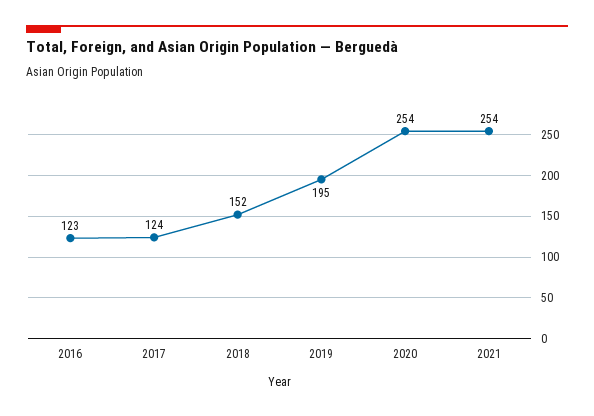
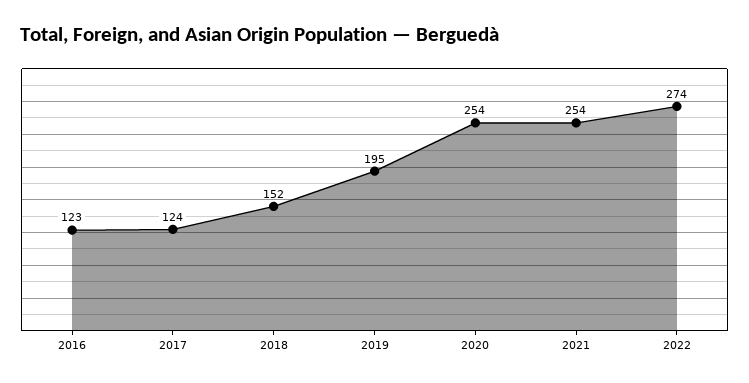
2022: none -> 274

